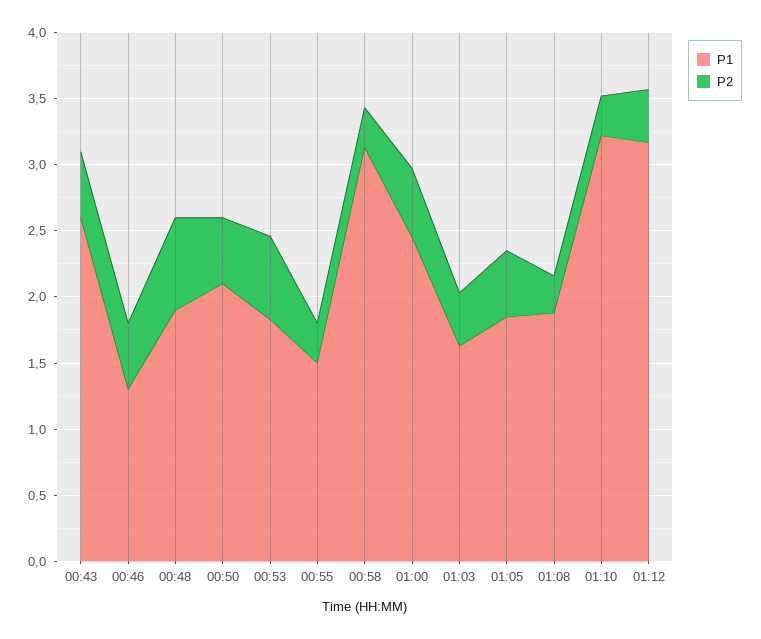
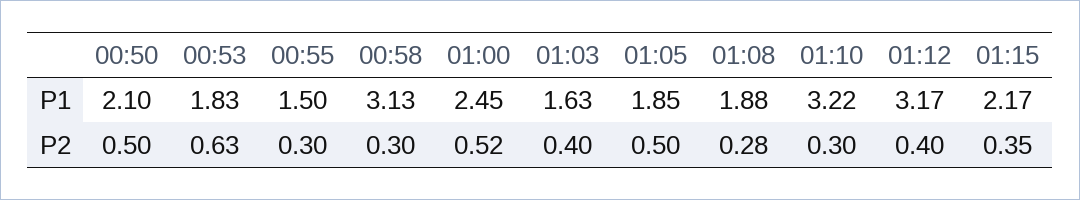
P1, 00:43: 2.6 -> none
P2, 00:43: 0.5 -> none
P1, 00:46: 1.3 -> none
P2, 00:46: 0.5 -> none
P1, 00:48: 1.9 -> none
P2, 00:48: 0.7 -> none
P1, 01:15: none -> 2.17
P2, 01:15: none -> 0.35

